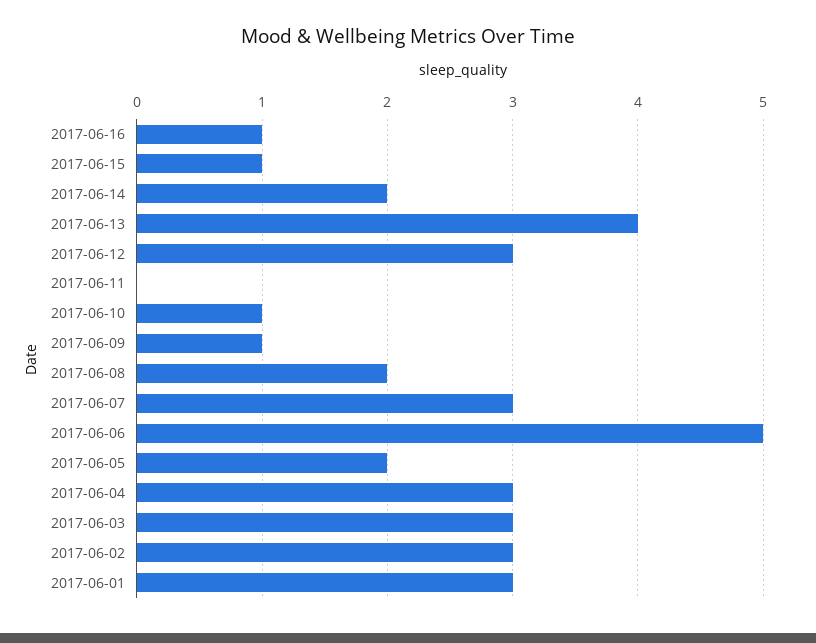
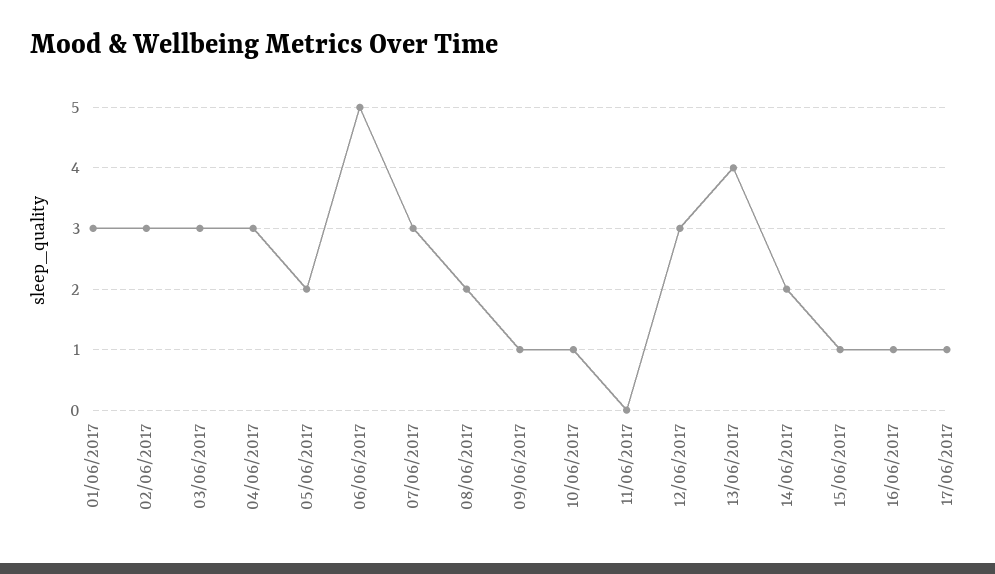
17/06/2017: none -> 1

